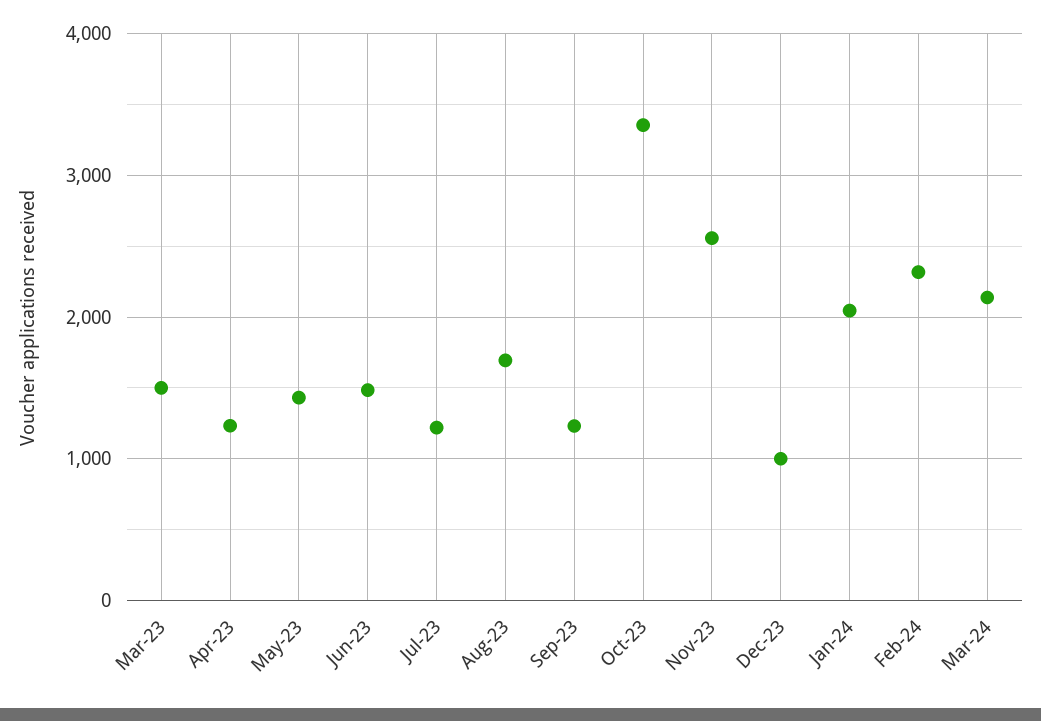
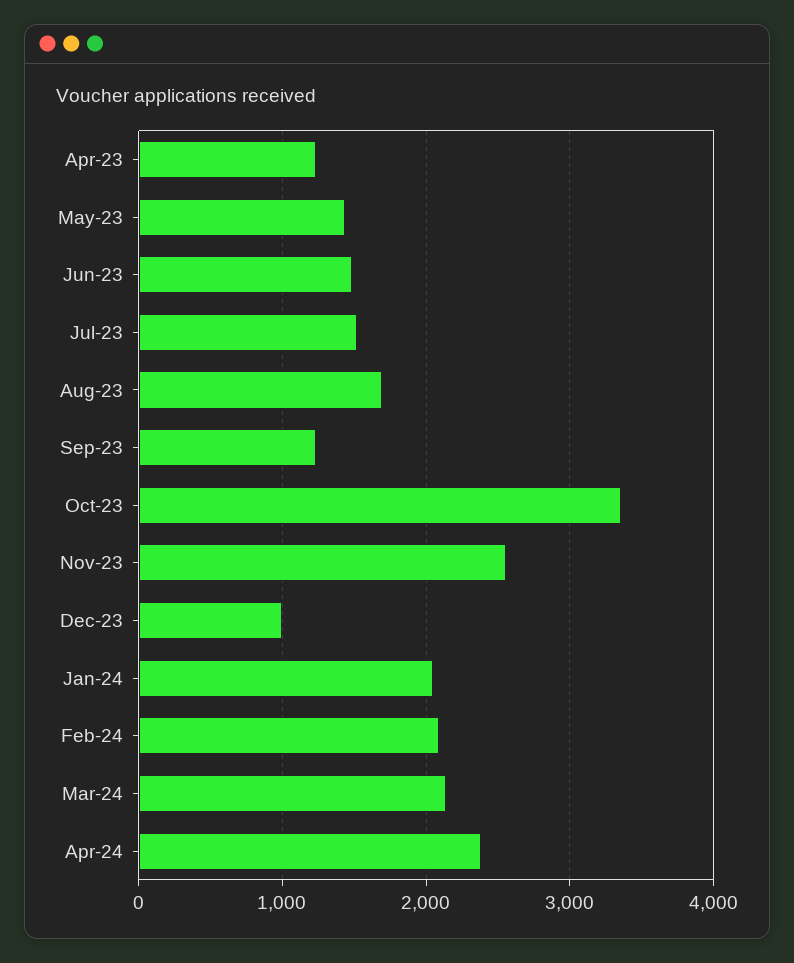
Mar-23: 1500 -> none
Jul-23: 1200 -> 1500
Feb-24: 2300 -> 2100
Apr-24: none -> 2400

